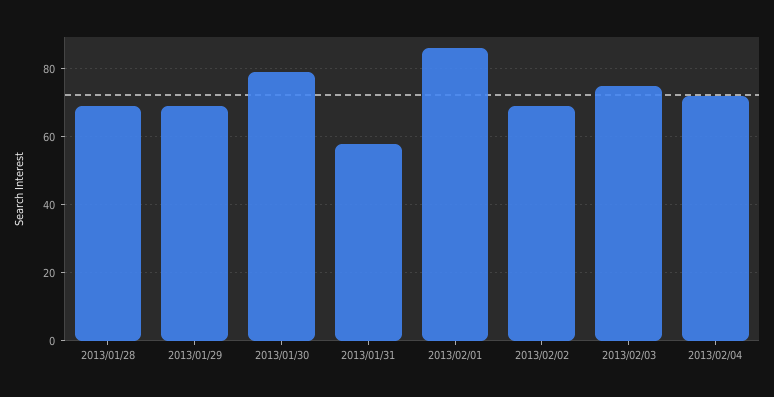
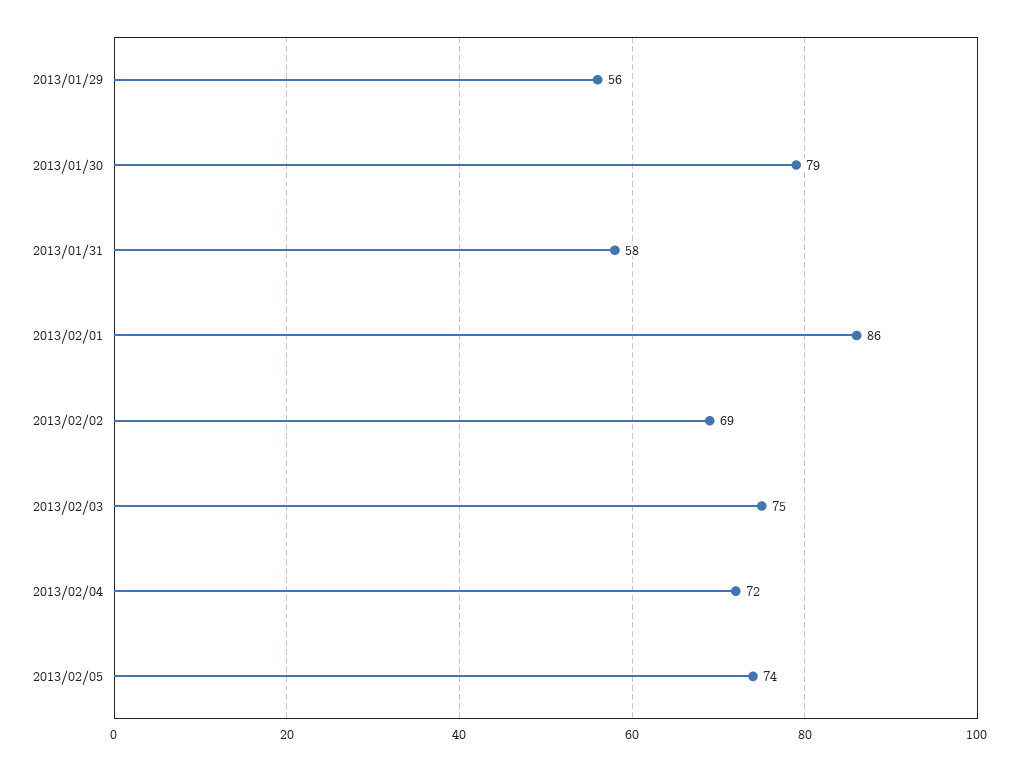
2013/01/28: 70 -> none
2013/01/29: 70 -> 56
2013/02/05: none -> 74

